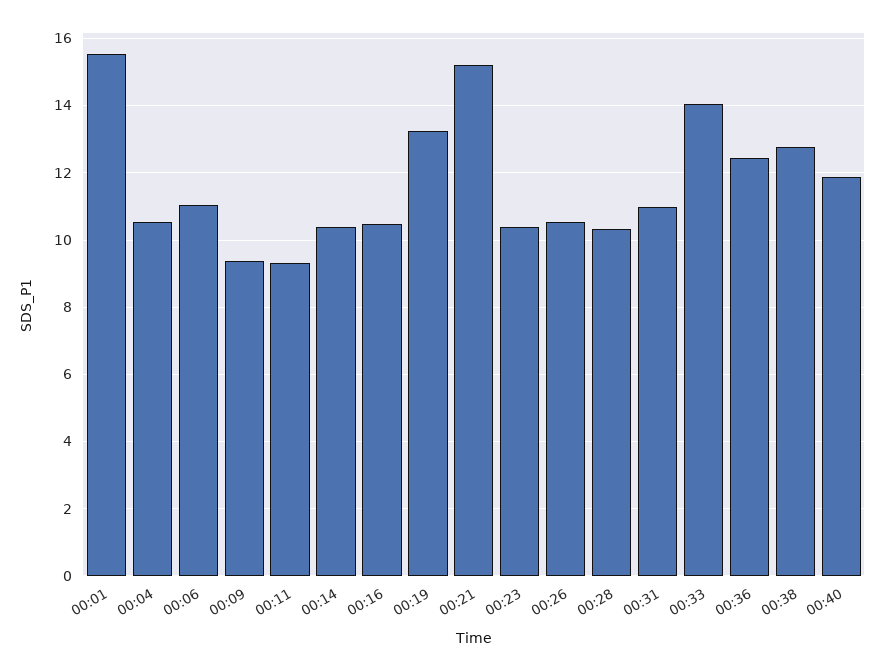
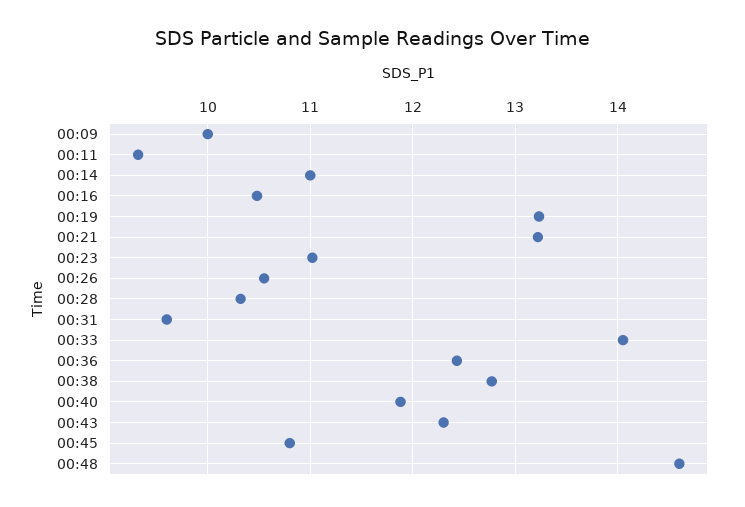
00:01: 15.6 -> none
00:04: 10.6 -> none
00:06: 11 -> none
00:09: 9.4 -> 10
00:14: 10.4 -> 11
00:21: 15.2 -> 13.2
00:23: 10.4 -> 11
00:31: 11 -> 9.6
00:43: none -> 12.3
00:45: none -> 10.8
00:48: none -> 14.6

